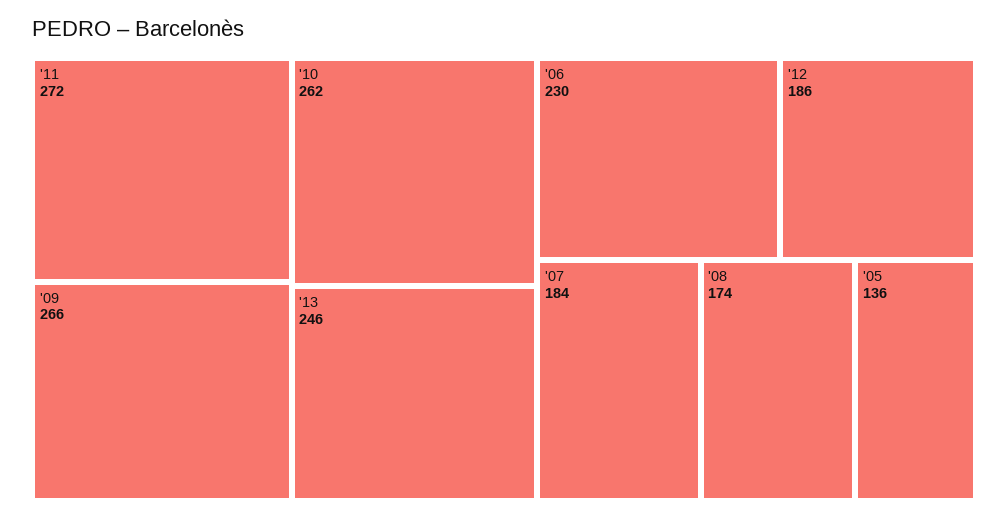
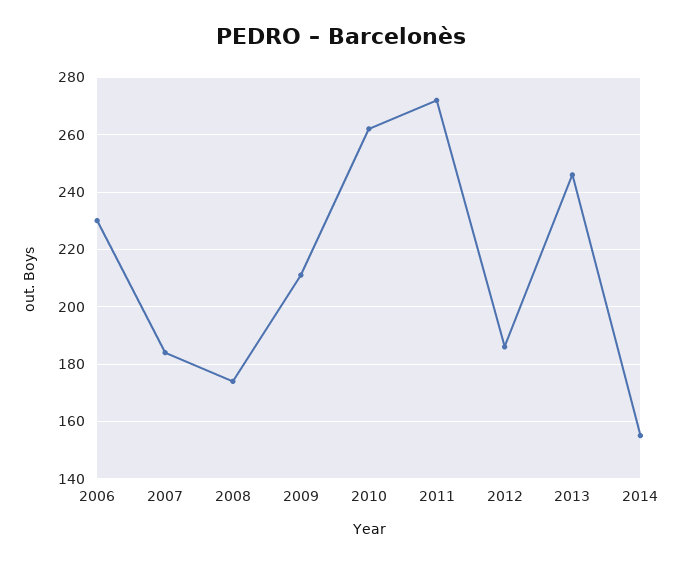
'09: 266 -> 210
'05: 136 -> none
2014: none -> 155

